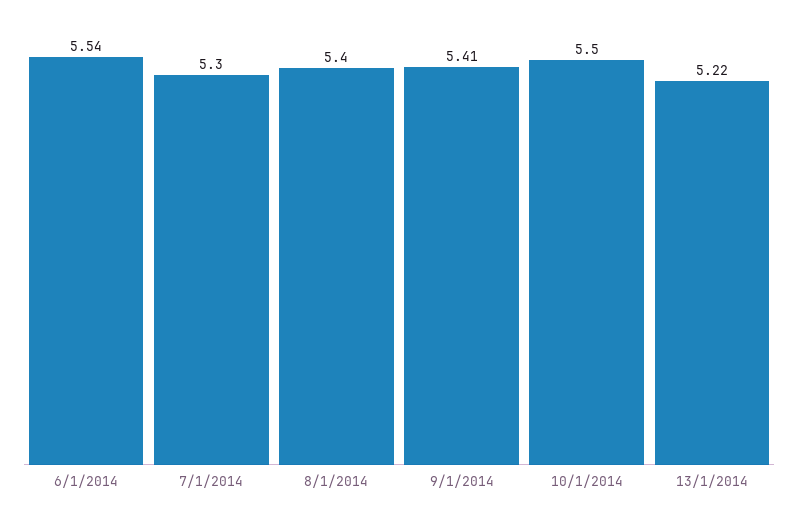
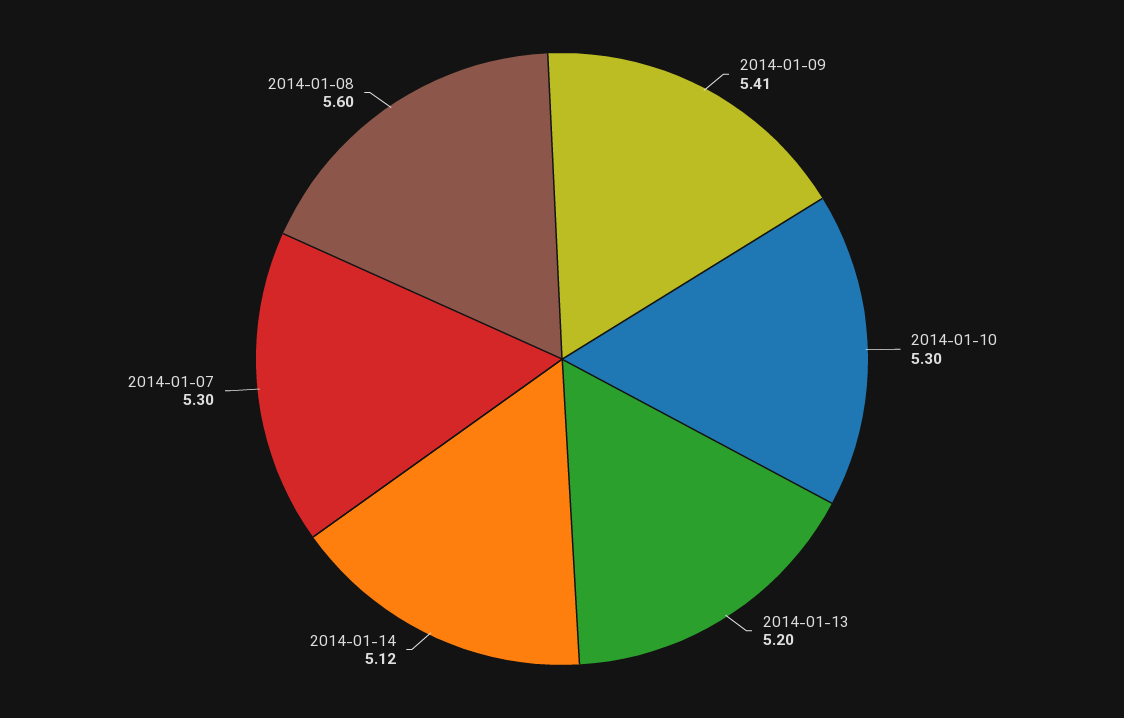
6/1/2014: 5.54 -> none
8/1/2014: 5.4 -> 5.6
10/1/2014: 5.5 -> 5.3
13/1/2014: 5.22 -> 5.2
2014-01-14: none -> 5.12

